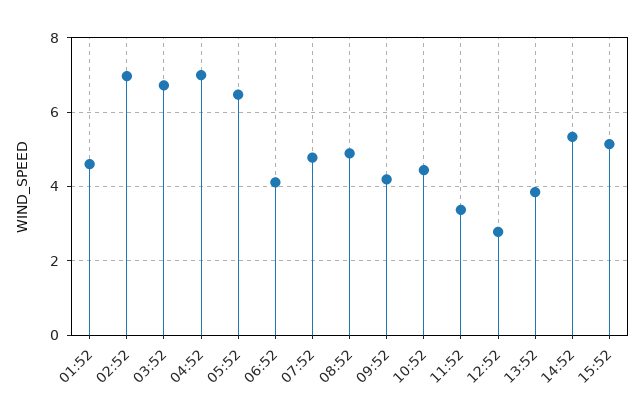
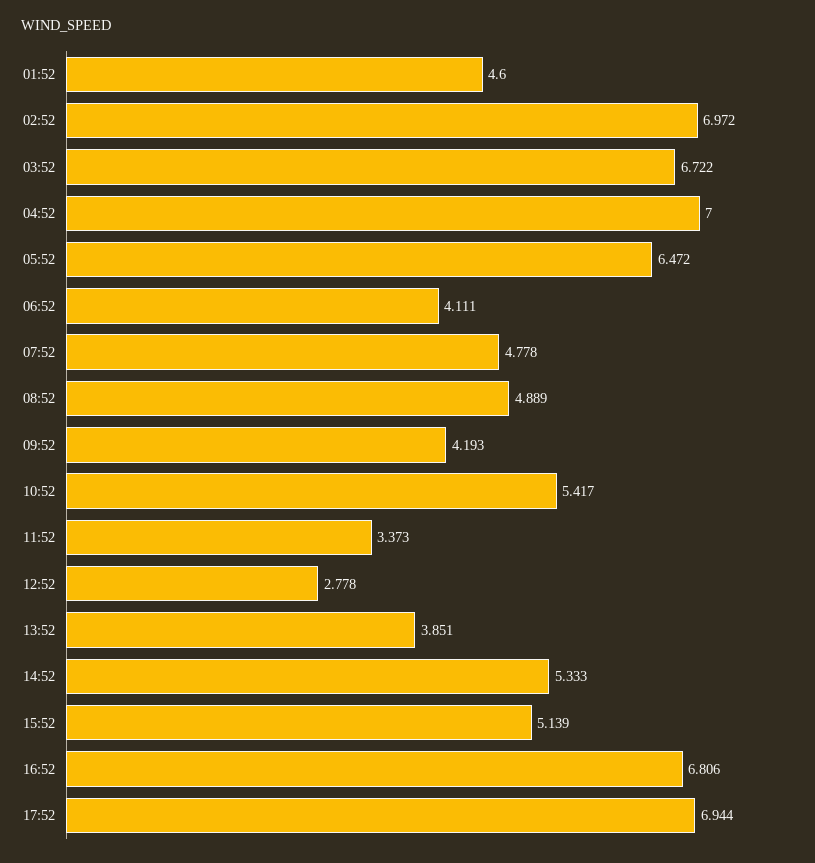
10:52: 4.4 -> 5.417
16:52: none -> 6.806
17:52: none -> 6.944

